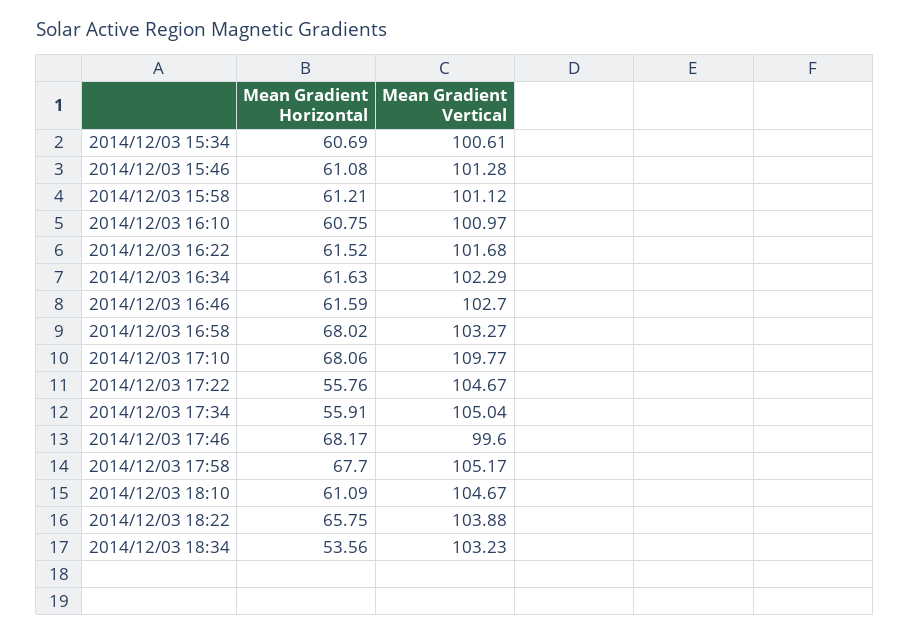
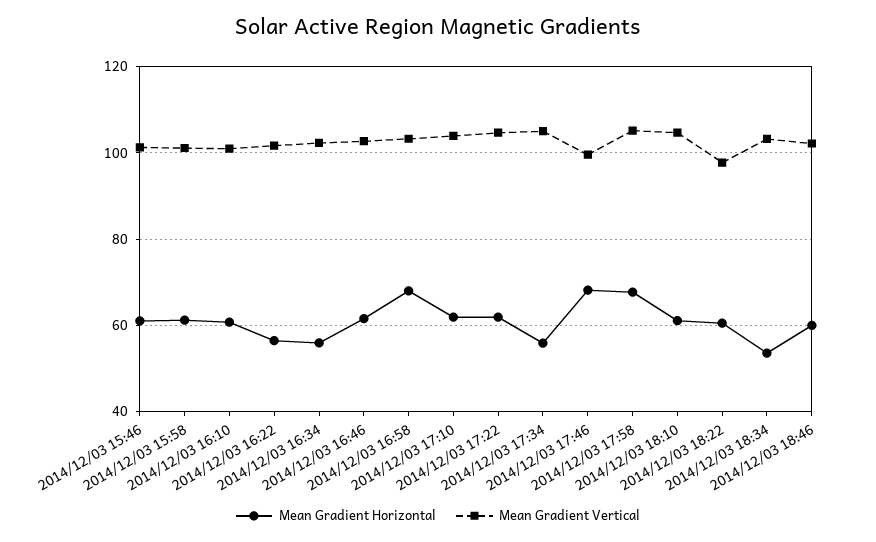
Mean Gradient Horizontal, 2014/12/03 15:34: 60.69 -> none
Mean Gradient Vertical, 2014/12/03 15:34: 100.61 -> none
Mean Gradient Horizontal, 2014/12/03 16:22: 61.52 -> 56
Mean Gradient Horizontal, 2014/12/03 16:34: 61.63 -> 56
Mean Gradient Horizontal, 2014/12/03 17:10: 68.06 -> 62
Mean Gradient Vertical, 2014/12/03 17:10: 109.77 -> 104
Mean Gradient Horizontal, 2014/12/03 17:22: 55.76 -> 62
Mean Gradient Horizontal, 2014/12/03 18:22: 65.75 -> 60
Mean Gradient Vertical, 2014/12/03 18:22: 103.88 -> 98
Mean Gradient Horizontal, 2014/12/03 18:46: none -> 60
Mean Gradient Vertical, 2014/12/03 18:46: none -> 102

